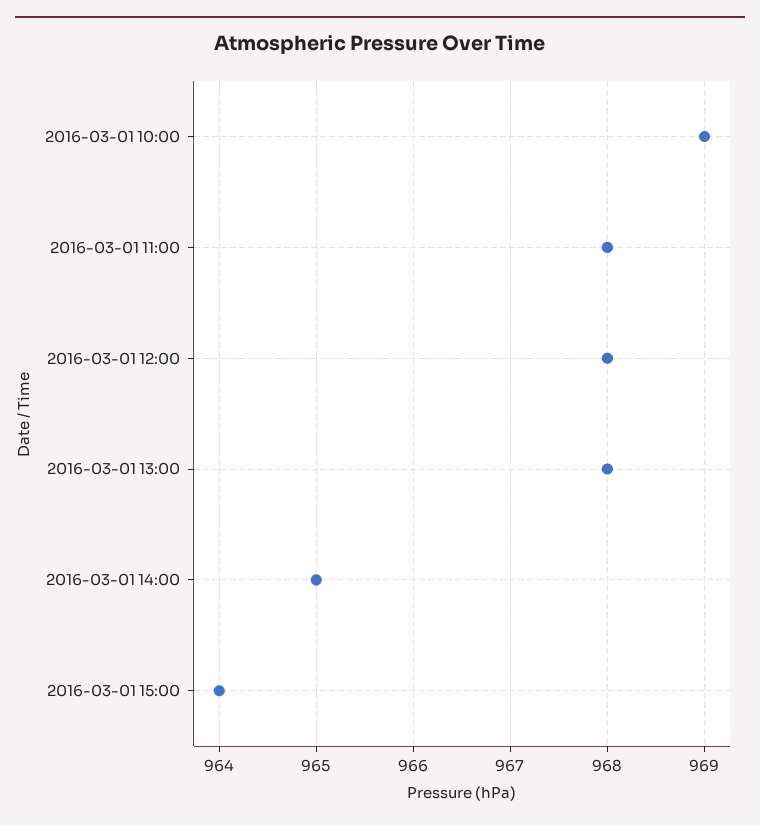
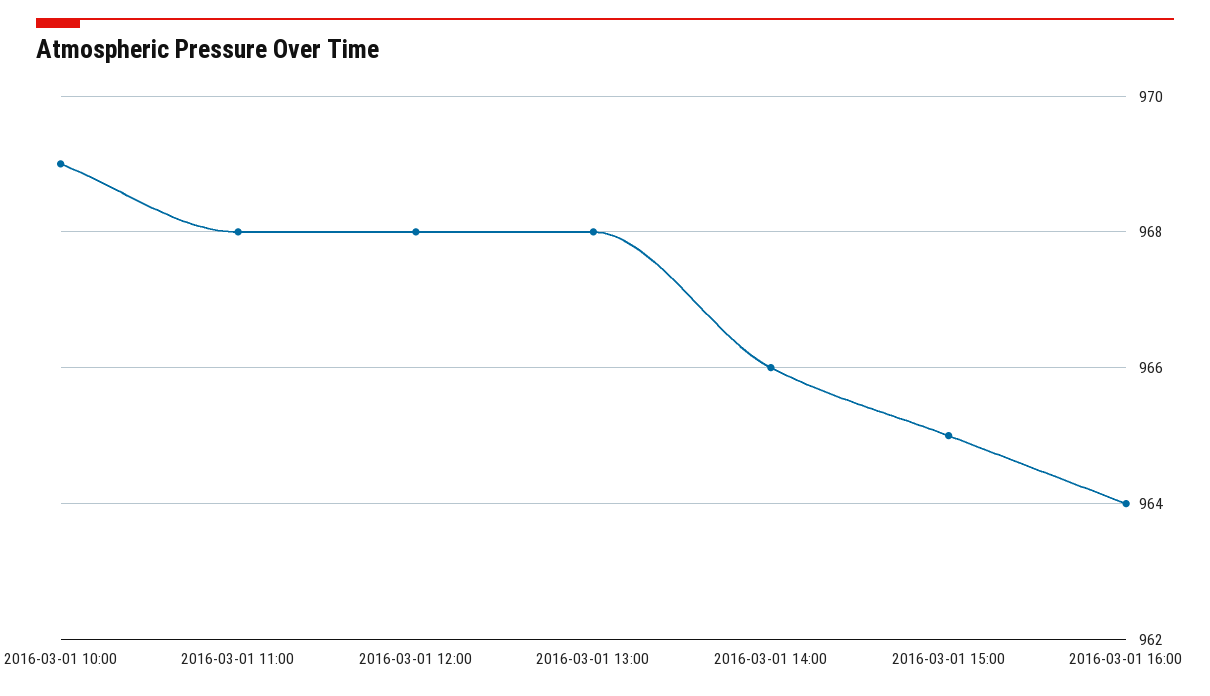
2016-03-01 14:00: 965 -> 966
2016-03-01 15:00: 964 -> 965
2016-03-01 16:00: none -> 964

